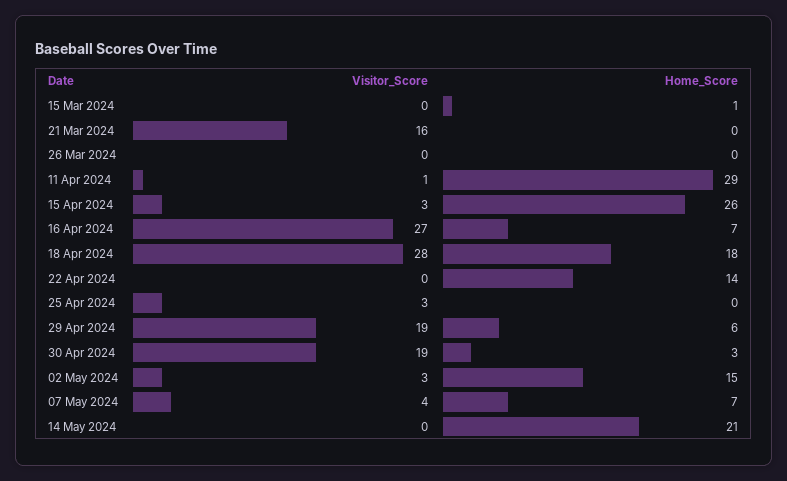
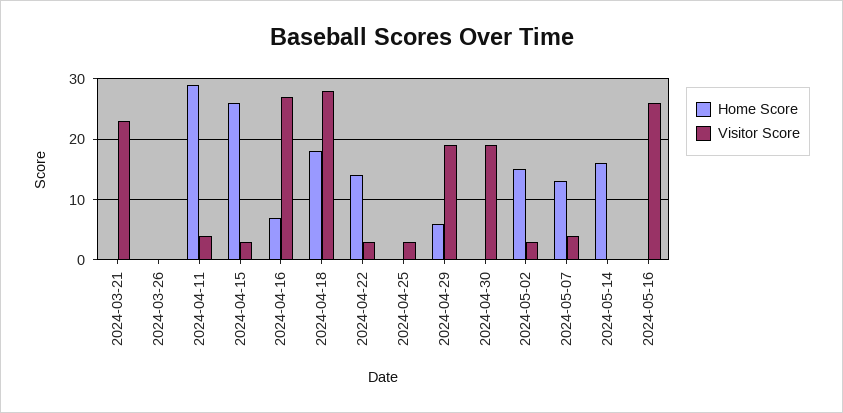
Visitor_Score, 15 Mar 2024: 0 -> none
Home_Score, 15 Mar 2024: 1 -> none
Visitor_Score, 21 Mar 2024: 16 -> 23
Visitor_Score, 11 Apr 2024: 1 -> 4
Visitor_Score, 22 Apr 2024: 0 -> 3
Home_Score, 30 Apr 2024: 3 -> 0
Home_Score, 07 May 2024: 7 -> 13
Home_Score, 14 May 2024: 21 -> 16
Home_Score, 2024-05-16: none -> 0
Visitor_Score, 2024-05-16: none -> 26

